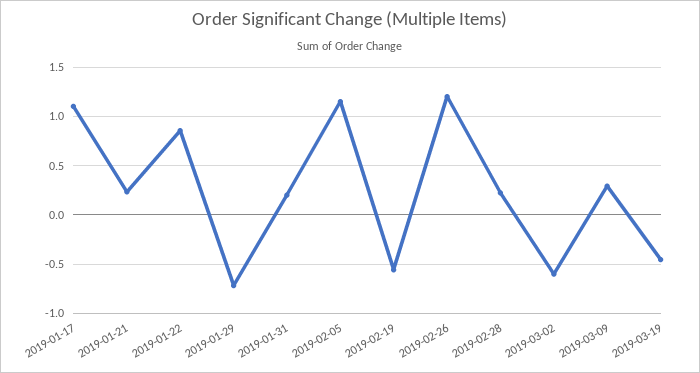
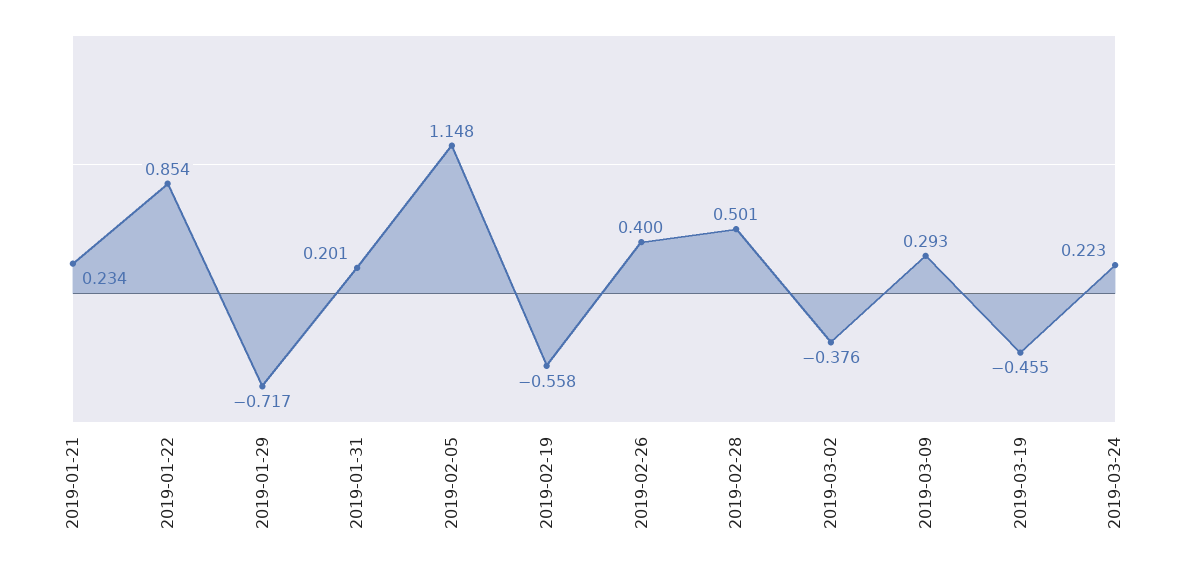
2019-01-17: 1.1 -> none
2019-02-26: 1.2 -> 0.4
2019-02-28: 0.2 -> 0.501
2019-03-02: -0.6 -> -0.376
2019-03-24: none -> 0.223

